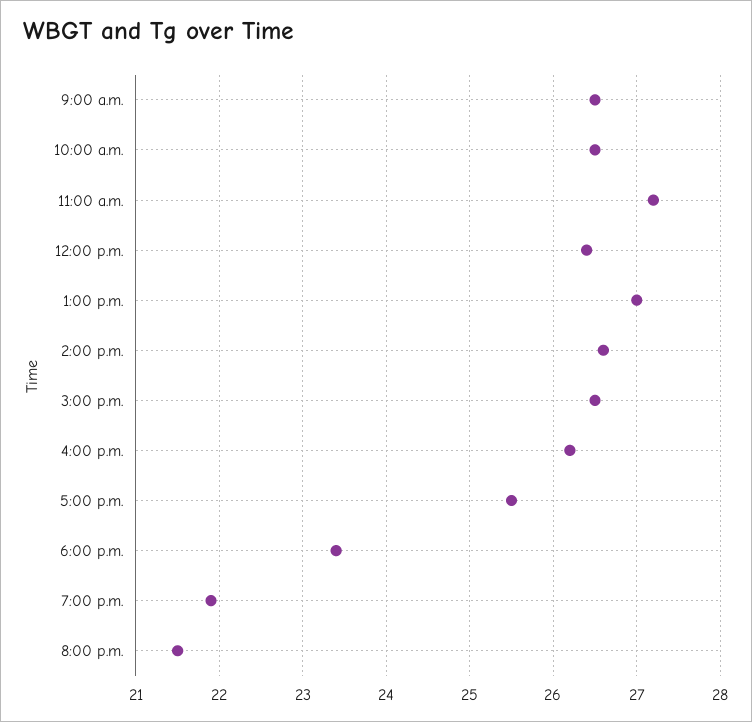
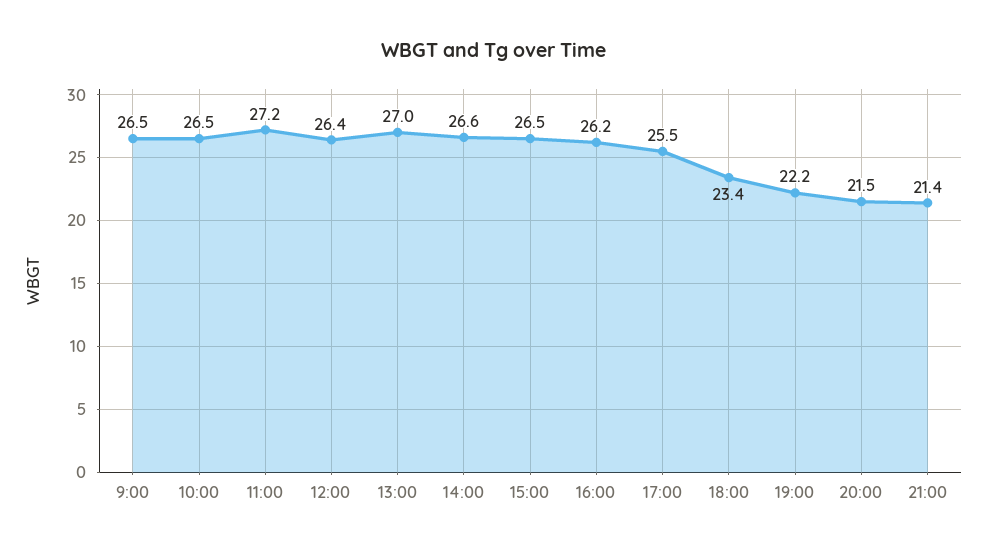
7:00 p.m.: 21.9 -> 22.2
21:00: none -> 21.4

